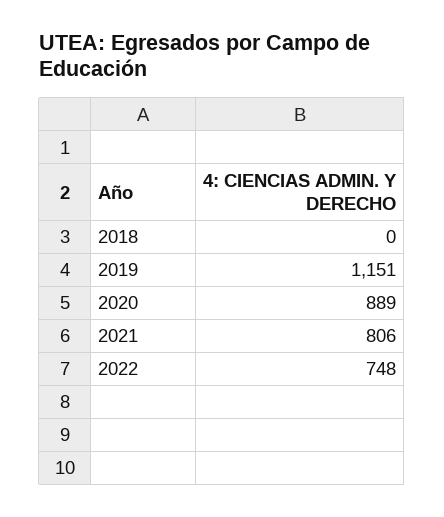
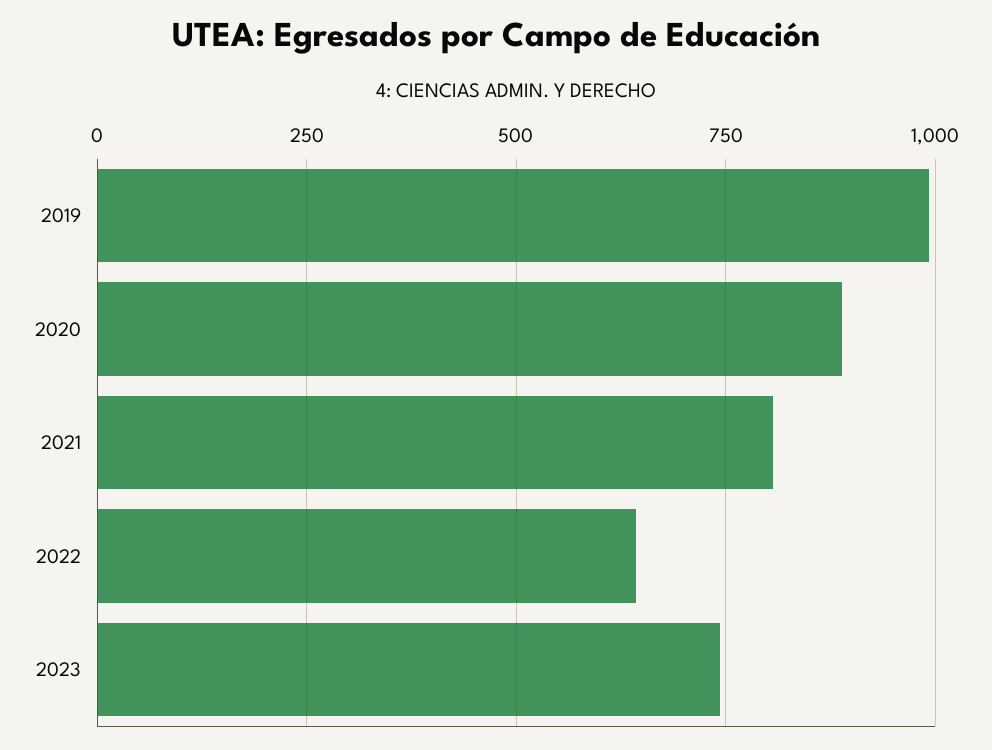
2018: 0 -> none
2019: 1151 -> 1000
2022: 748 -> 650
2023: none -> 750

